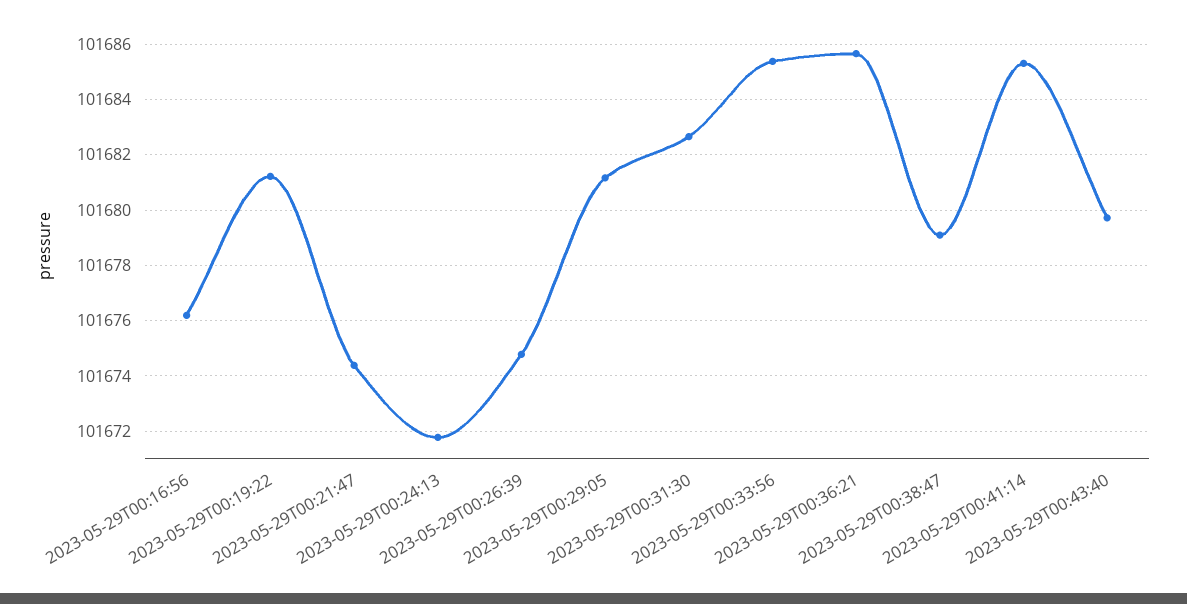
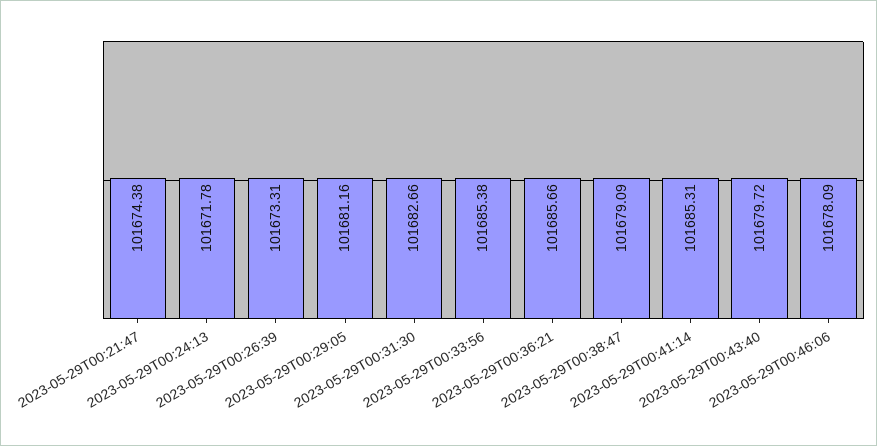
2023-05-29T00:16:56: 101676.25 -> none
2023-05-29T00:19:22: 101681.25 -> none
2023-05-29T00:26:39: 101674.75 -> 101673.31
2023-05-29T00:46:06: none -> 101678.09

